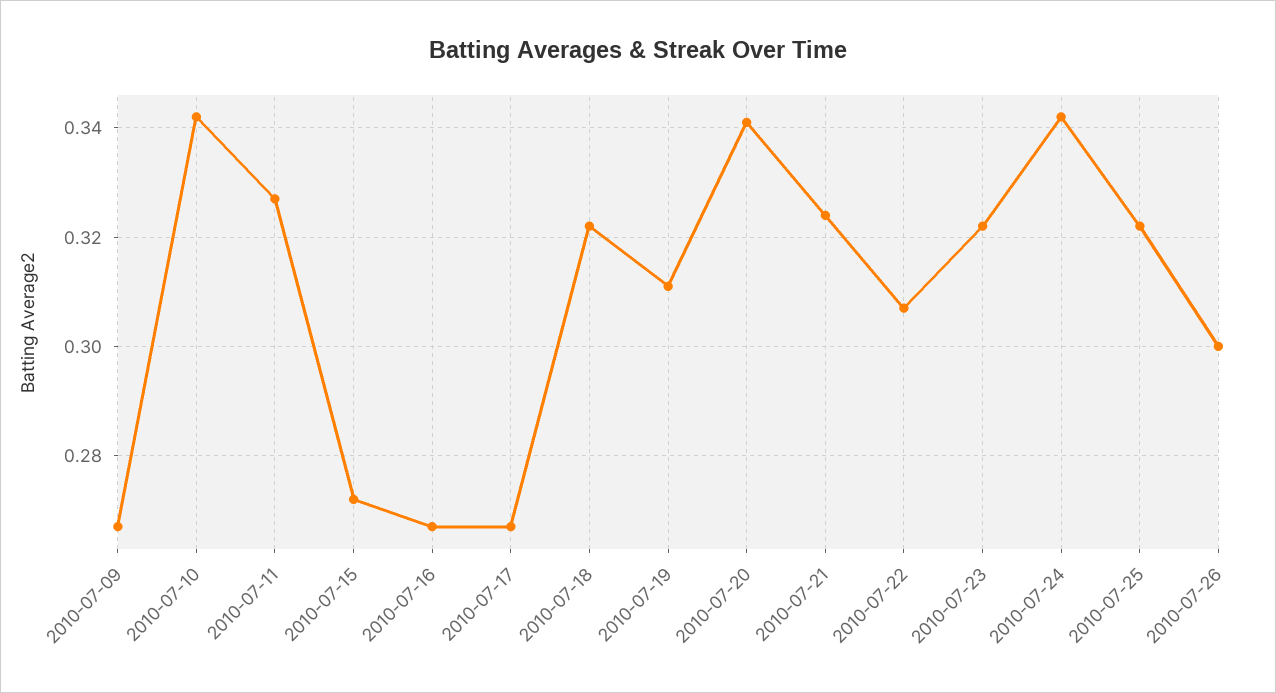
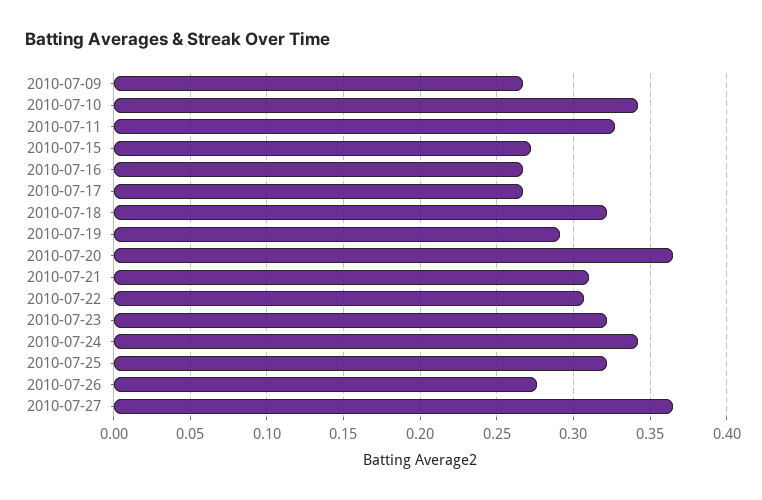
2010-07-19: 0.31 -> 0.29
2010-07-20: 0.34 -> 0.365
2010-07-21: 0.325 -> 0.31
2010-07-26: 0.3 -> 0.275
2010-07-27: none -> 0.365

